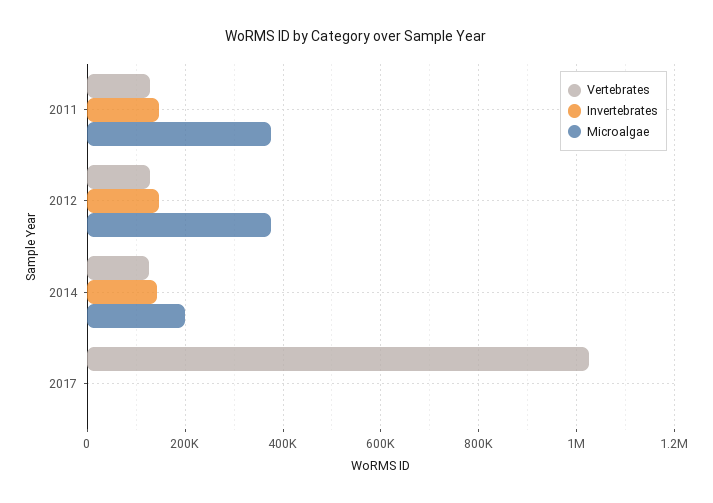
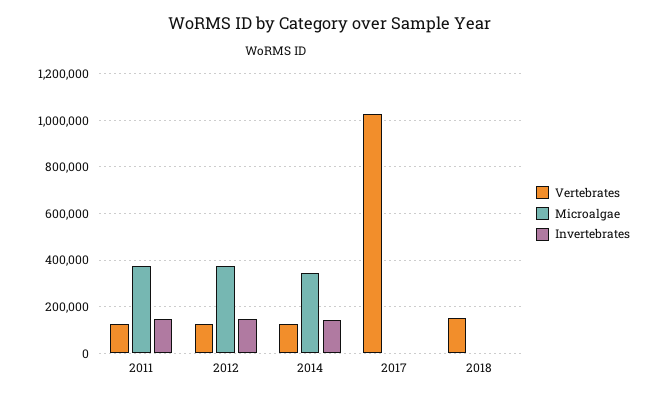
Microalgae, 2014: 200000 -> 350000
Vertebrates, 2018: none -> 150000
Microalgae, 2018: none -> 0
Invertebrates, 2018: none -> 0

